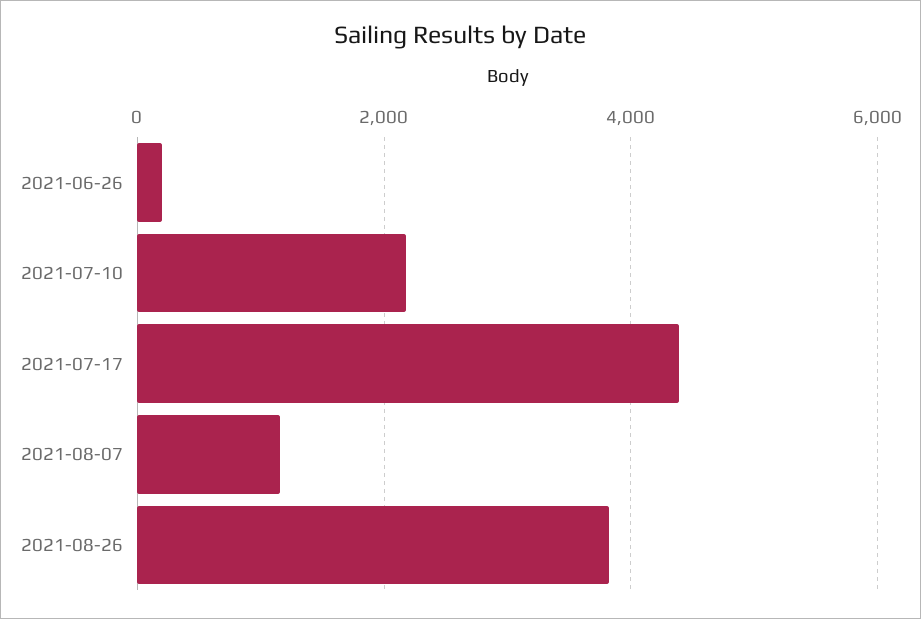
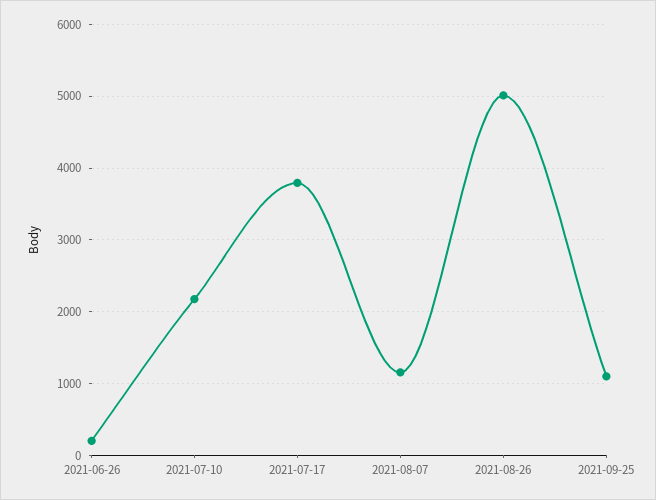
2021-07-17: 4400 -> 3800
2021-08-26: 3800 -> 5000
2021-09-25: none -> 1100

